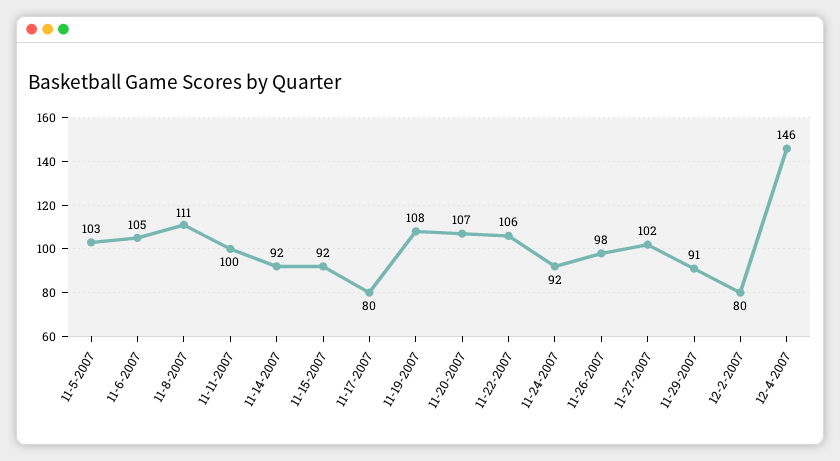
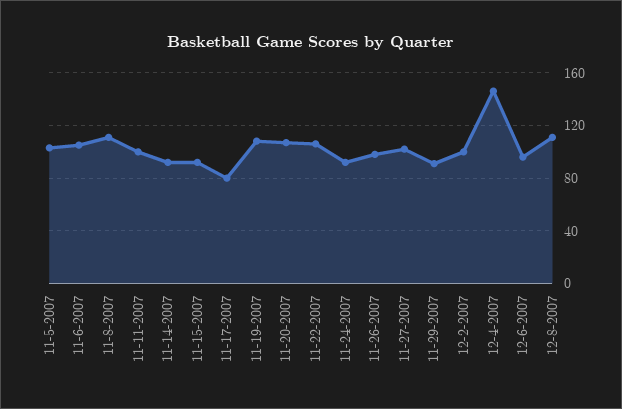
12-2-2007: 80 -> 100
12-6-2007: none -> 95
12-8-2007: none -> 110

